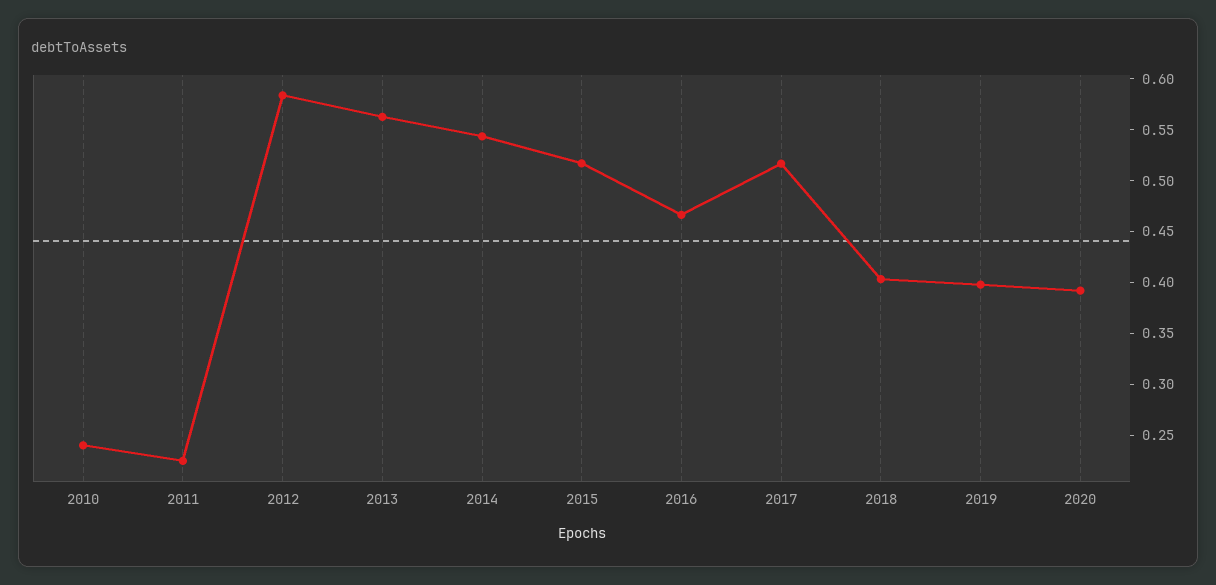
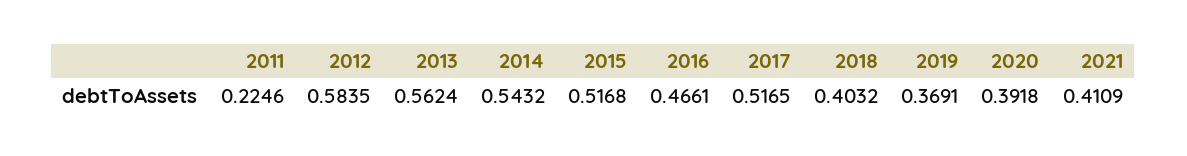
2010: 0.24 -> none
2019: 0.4 -> 0.3691
2021: none -> 0.4109

